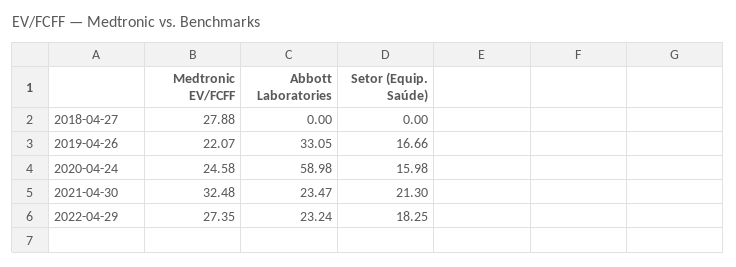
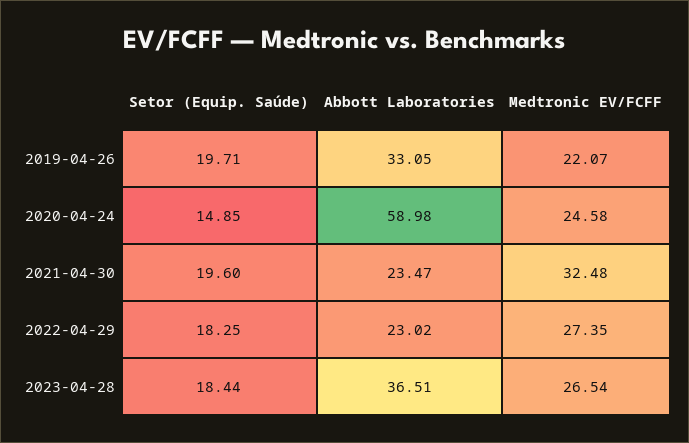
Medtronic EV/FCFF, 2018-04-27: 27.88 -> none
Abbott Laboratories, 2018-04-27: 0 -> none
Setor (Equip. Saúde), 2018-04-27: 0 -> none
Setor (Equip. Saúde), 2019-04-26: 16.66 -> 19.71
Setor (Equip. Saúde), 2020-04-24: 15.98 -> 14.85
Setor (Equip. Saúde), 2021-04-30: 21.3 -> 19.6
Abbott Laboratories, 2022-04-29: 23.24 -> 23.02
Setor (Equip. Saúde), 2023-04-28: none -> 18.44
Abbott Laboratories, 2023-04-28: none -> 36.51
Medtronic EV/FCFF, 2023-04-28: none -> 26.54

